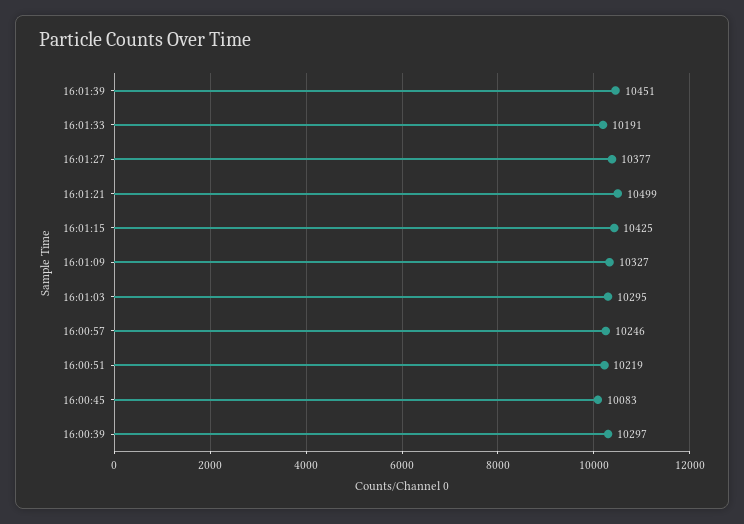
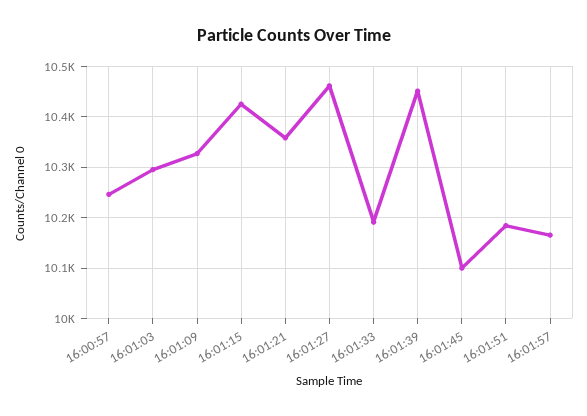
16:01:27: 10377 -> 10460
16:01:21: 10499 -> 10360
16:00:51: 10219 -> none
16:00:45: 10083 -> none
16:00:39: 10297 -> none
16:01:45: none -> 10100
16:01:51: none -> 10180
16:01:57: none -> 10160

